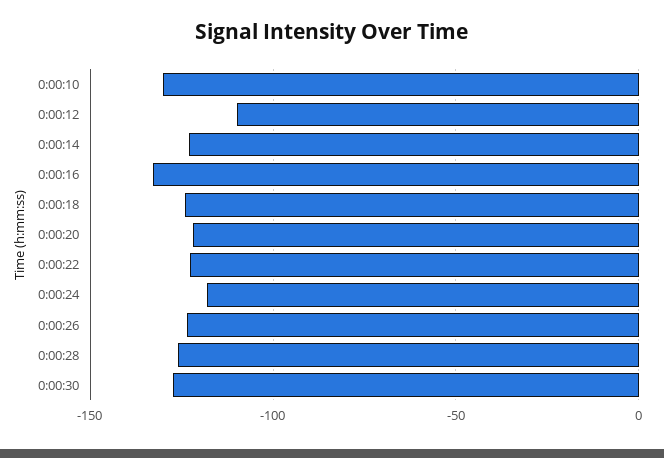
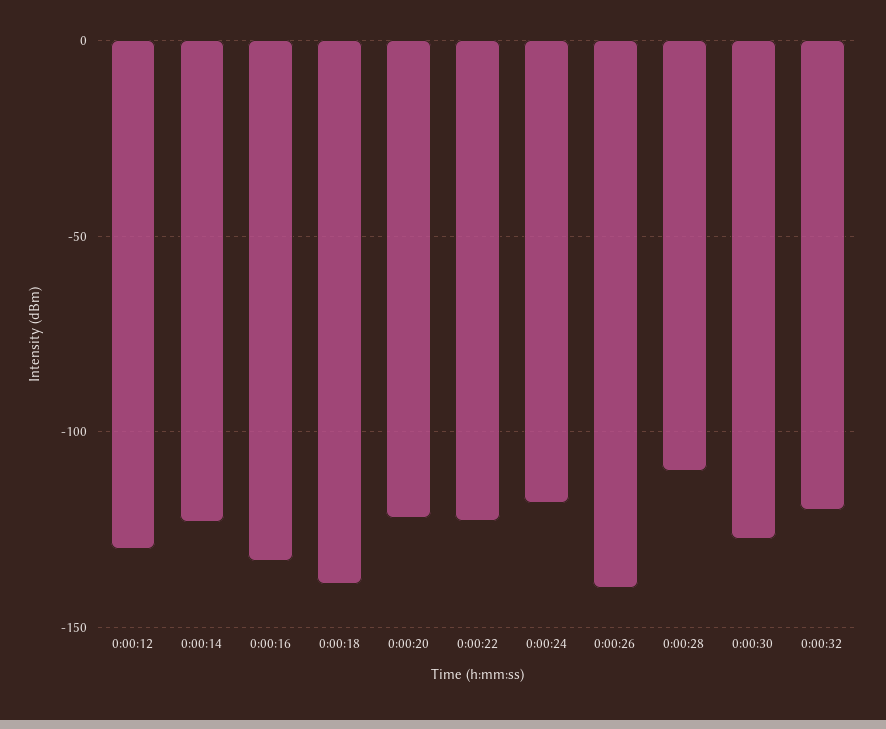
0:00:10: -130 -> none
0:00:12: -110 -> -130
0:00:18: -125 -> -140
0:00:26: -125 -> -140
0:00:28: -125 -> -110
0:00:32: none -> -120

